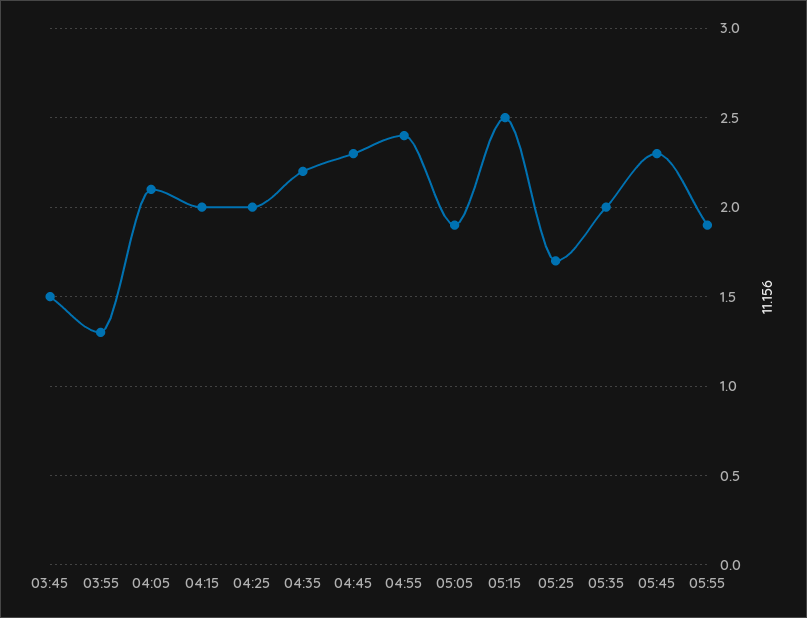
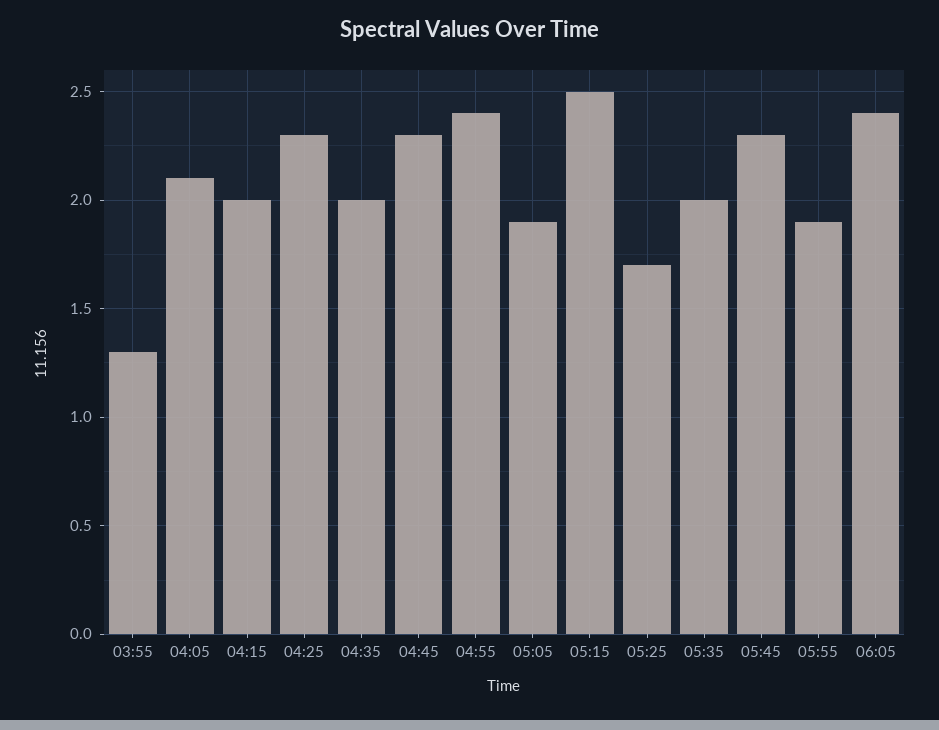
03:45: 1.5 -> none
04:25: 2 -> 2.3
04:35: 2.2 -> 2
06:05: none -> 2.4

